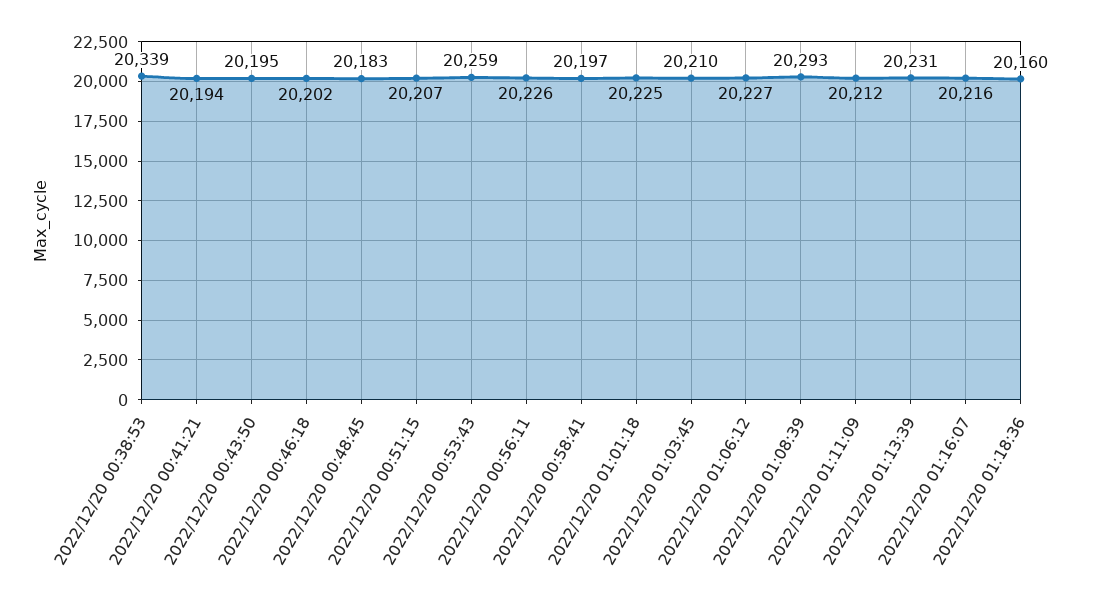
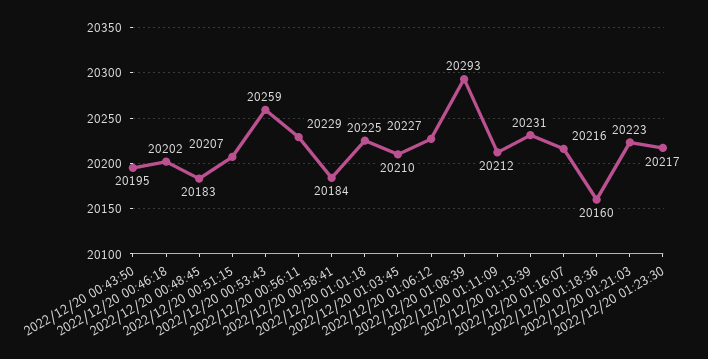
2022/12/20 00:38:53: 20339 -> none
2022/12/20 00:41:21: 20194 -> none
2022/12/20 00:56:11: 20226 -> 20229
2022/12/20 00:58:41: 20197 -> 20184
2022/12/20 01:21:03: none -> 20223
2022/12/20 01:23:30: none -> 20217

